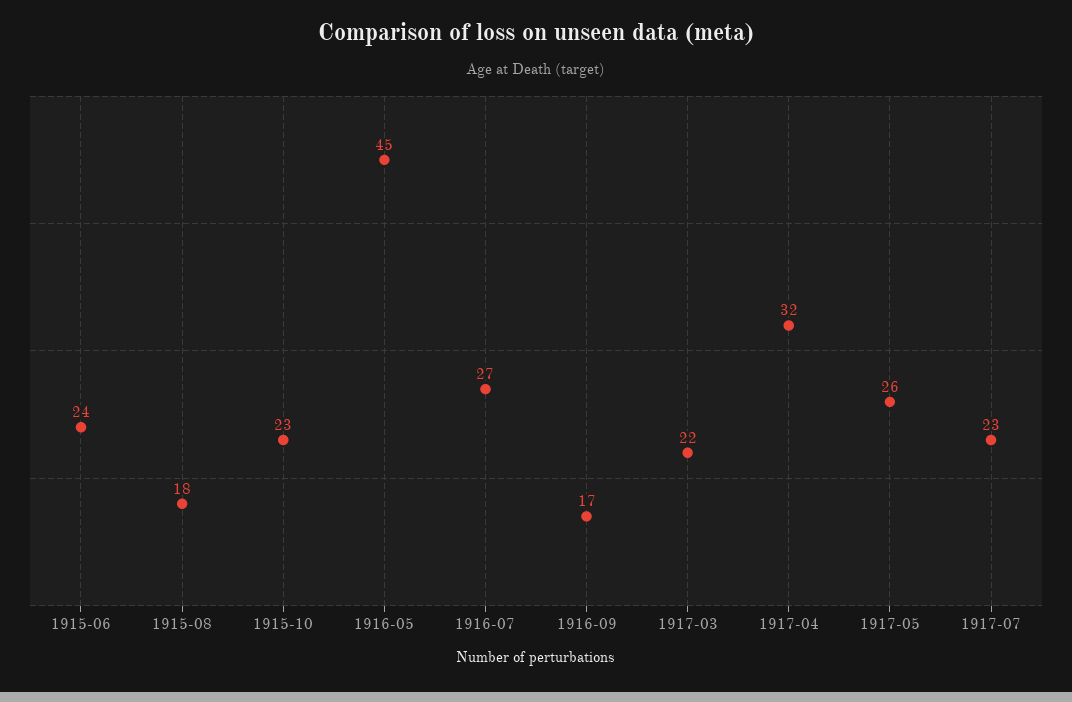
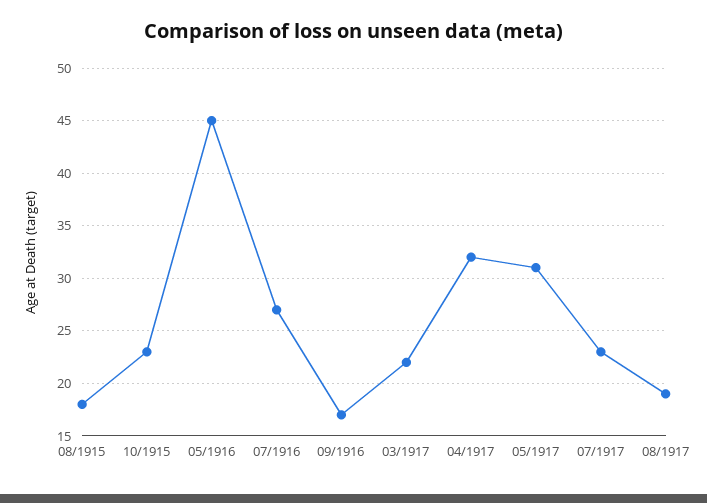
1915-06: 24 -> none
1917-05: 26 -> 31
08/1917: none -> 19

